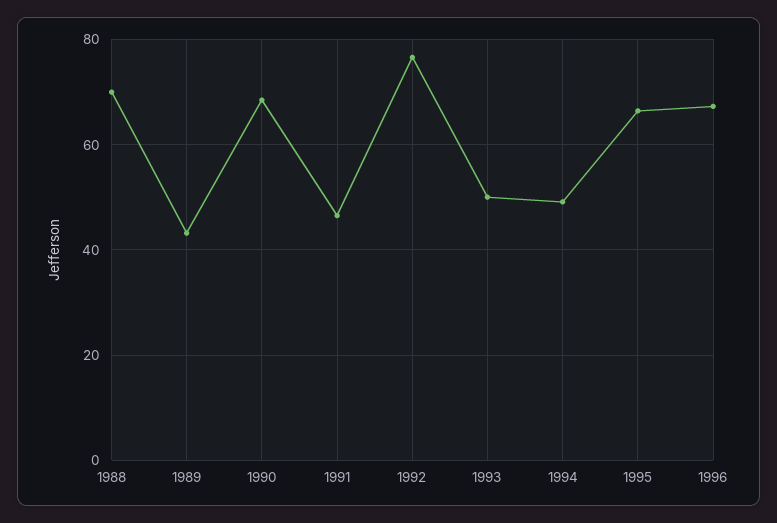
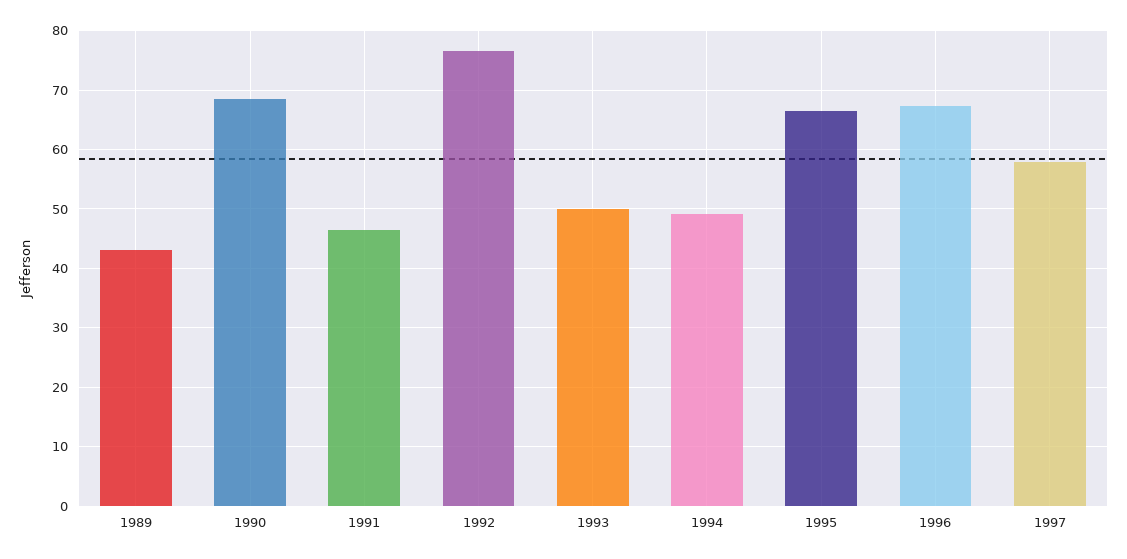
1988: 70 -> none
1997: none -> 58

